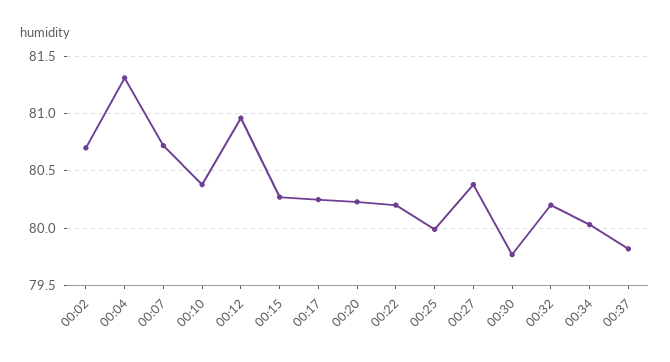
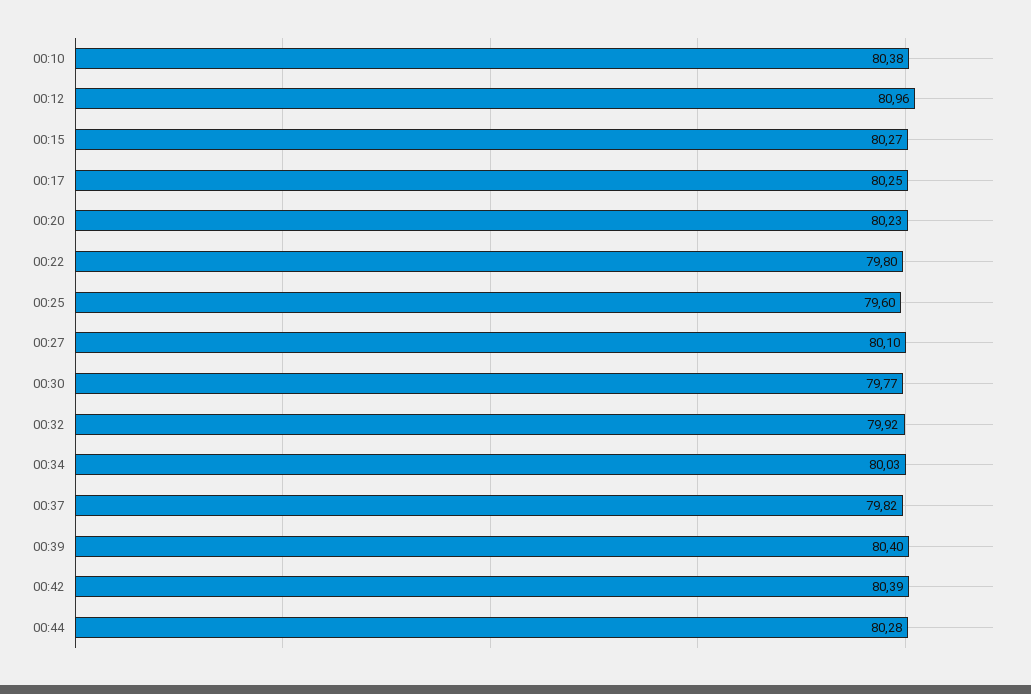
00:02: 80.7 -> none
00:04: 81.3 -> none
00:07: 80.7 -> none
00:22: 80.2 -> 79.8
00:25: 80 -> 79.6
00:27: 80.4 -> 80.1
00:32: 80.2 -> 79.92
00:39: none -> 80.4
00:42: none -> 80.39
00:44: none -> 80.28

